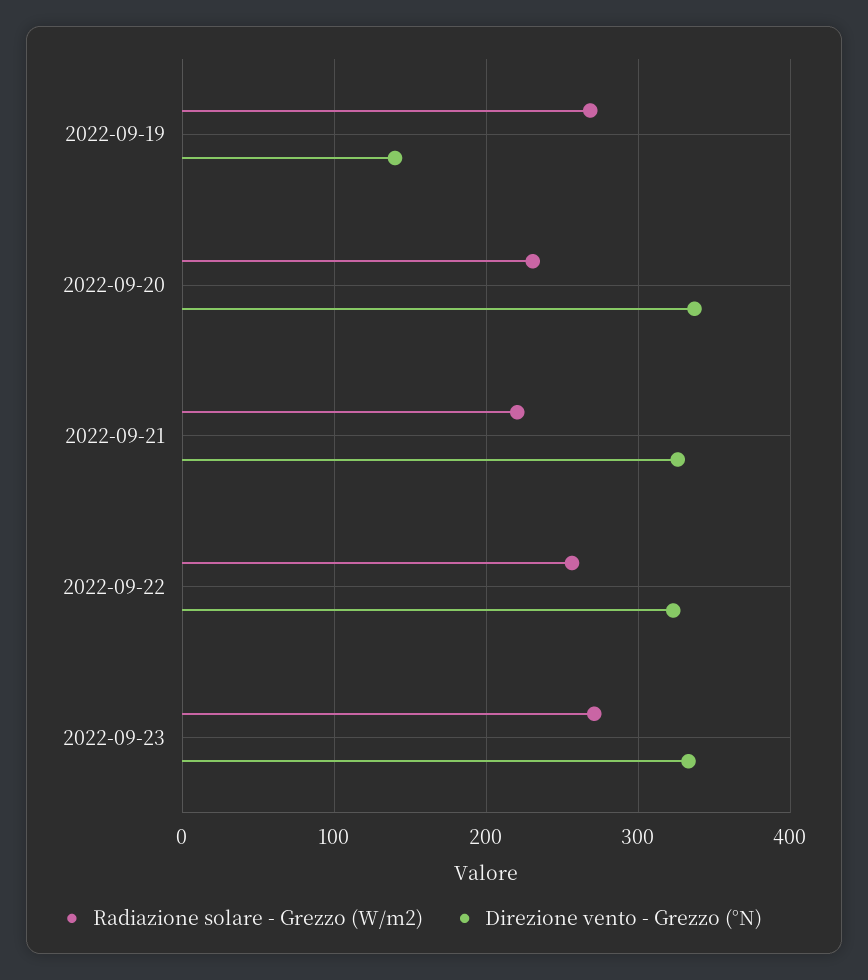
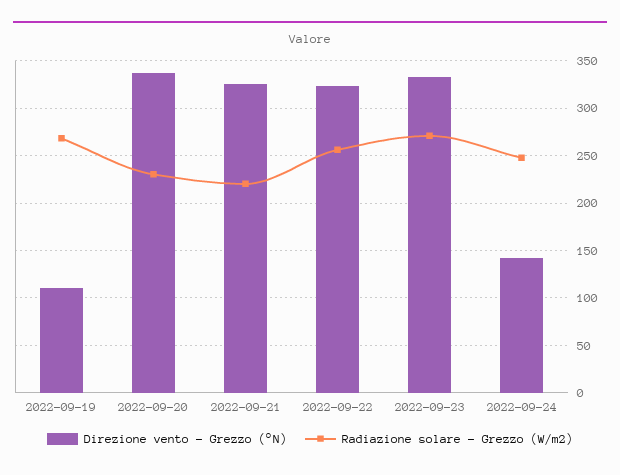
Direzione vento - Grezzo (°N), 2022-09-19: 140 -> 110
Direzione vento - Grezzo (°N), 2022-09-24: none -> 140
Radiazione solare - Grezzo (W/m2), 2022-09-24: none -> 250

